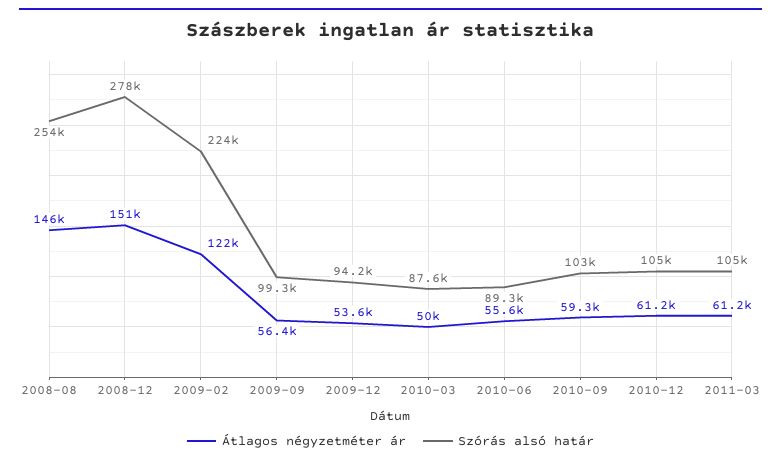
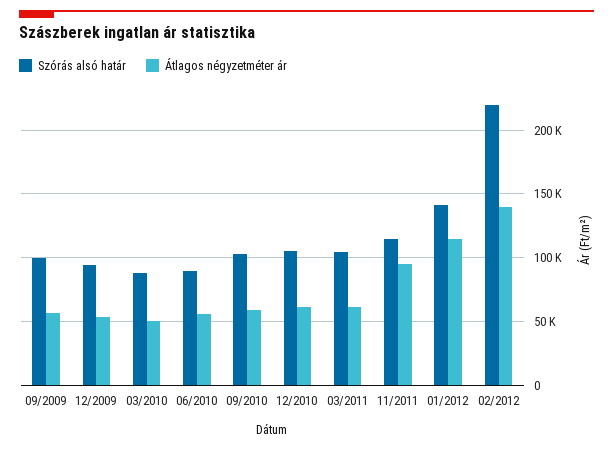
Átlagos négyzetméter ár, 2008-08: 146000 -> none
Szórás alsó határ, 2008-08: 254000 -> none
Átlagos négyzetméter ár, 2008-12: 151000 -> none
Szórás alsó határ, 2008-12: 278000 -> none
Átlagos négyzetméter ár, 2009-02: 122000 -> none
Szórás alsó határ, 2009-02: 224000 -> none
Szórás alsó határ, 11/2011: none -> 115000
Átlagos négyzetméter ár, 11/2011: none -> 95000
Szórás alsó határ, 01/2012: none -> 140000
Átlagos négyzetméter ár, 01/2012: none -> 115000
Szórás alsó határ, 02/2012: none -> 220000
Átlagos négyzetméter ár, 02/2012: none -> 140000

